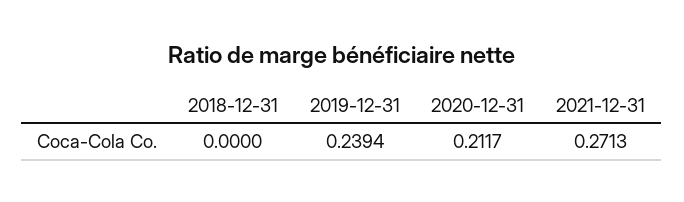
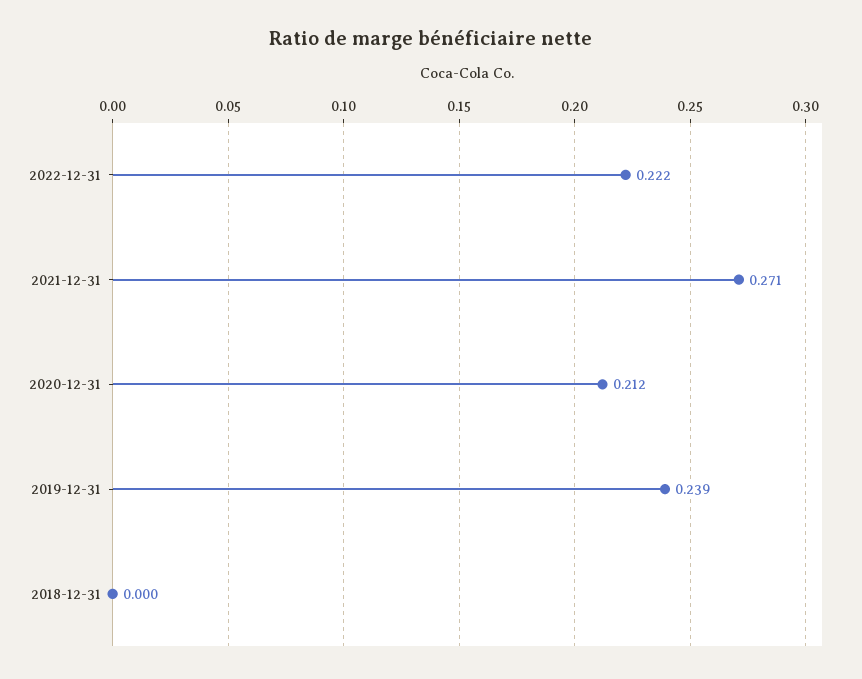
2022-12-31: none -> 0.222

